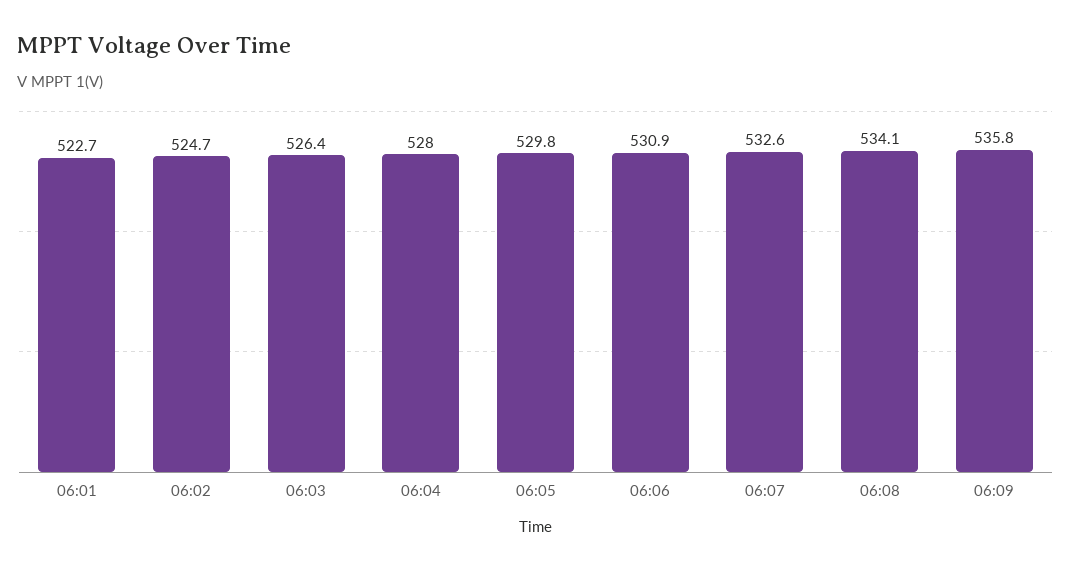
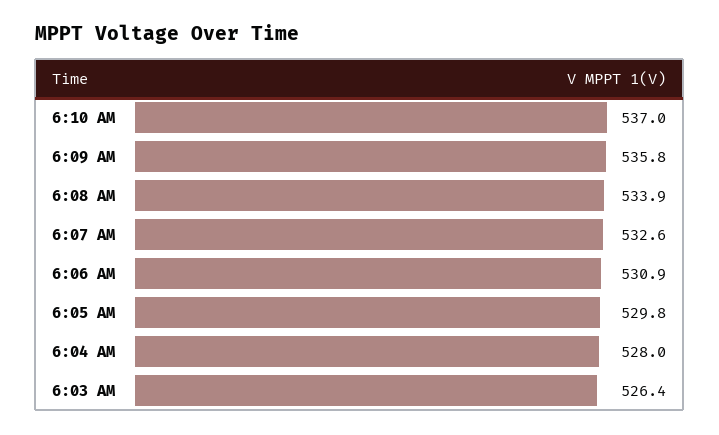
06:01: 522.7 -> none
06:02: 524.7 -> none
06:08: 534.1 -> 533.9
6:10 AM: none -> 537

